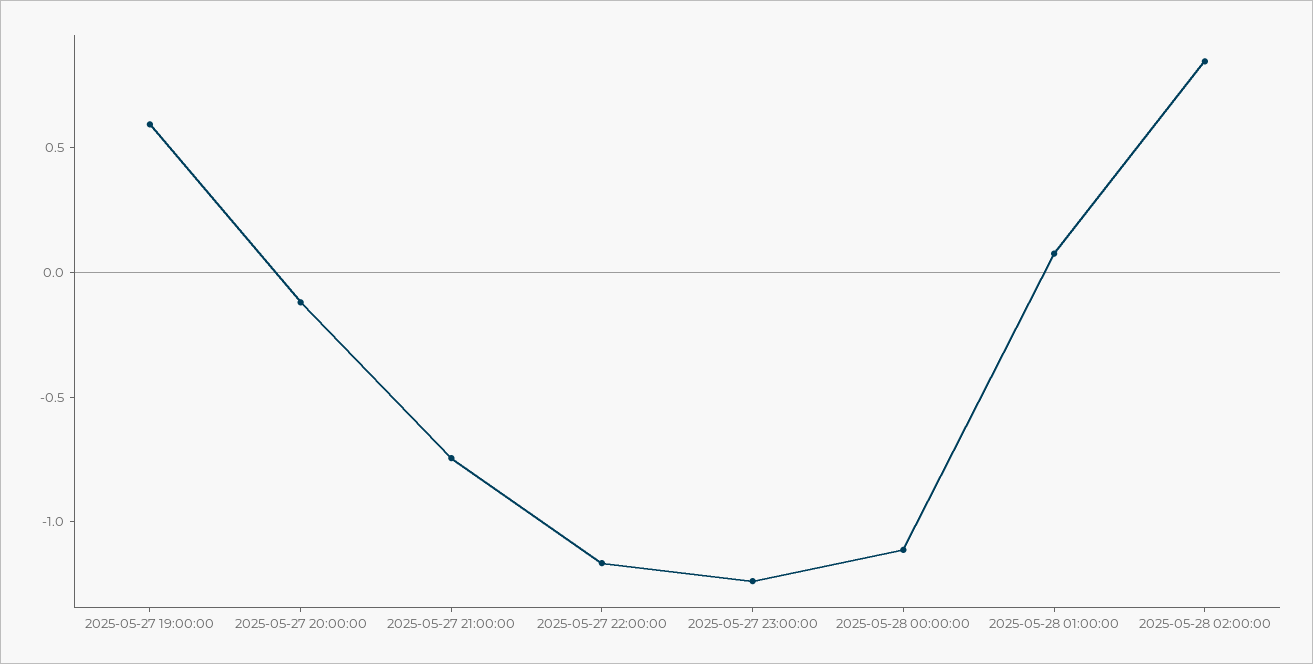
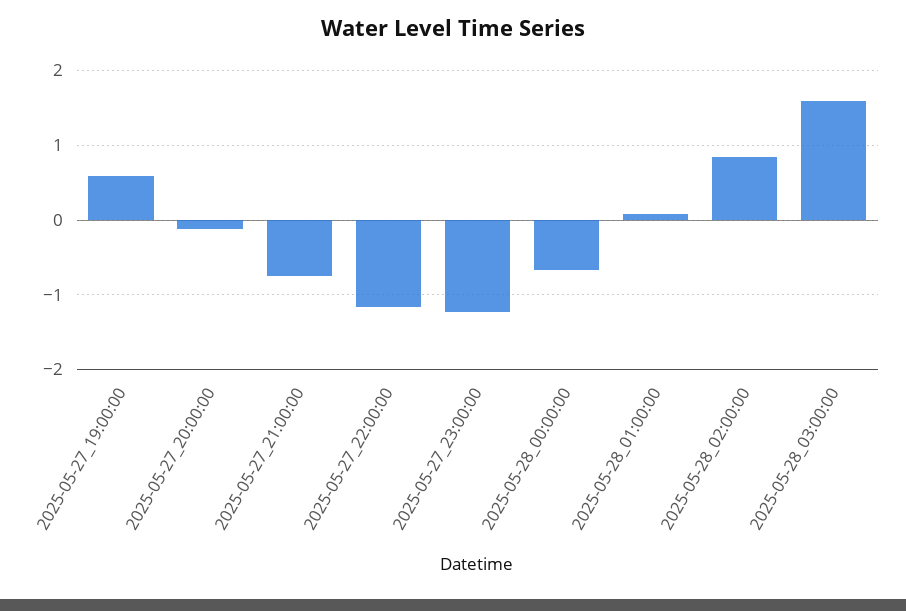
2025-05-28 00:00:00: -1.1 -> -0.7
2025-05-28_03:00:00: none -> 1.6

